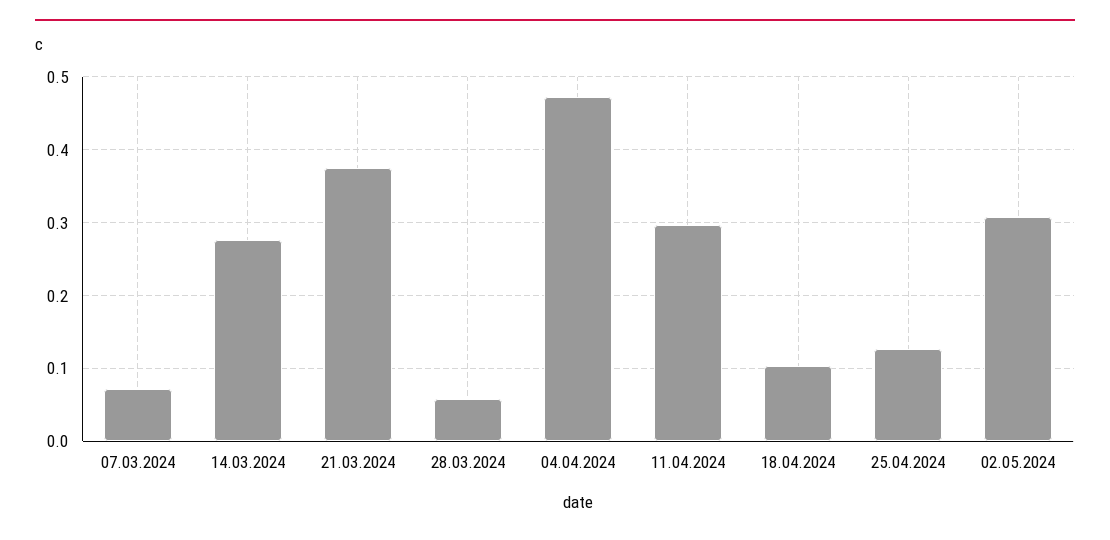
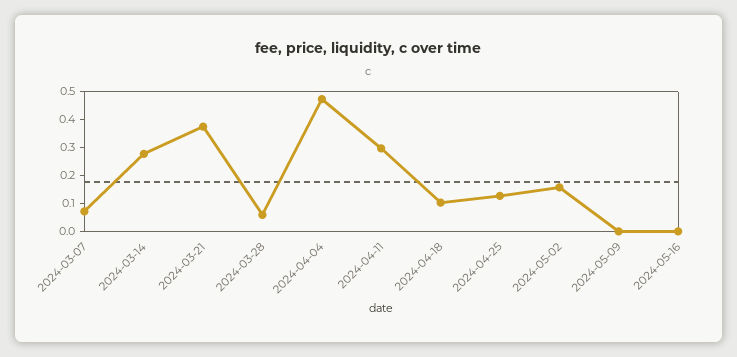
02.05.2024: 0.31 -> 0.15
2024-05-09: none -> 0
2024-05-16: none -> 0

